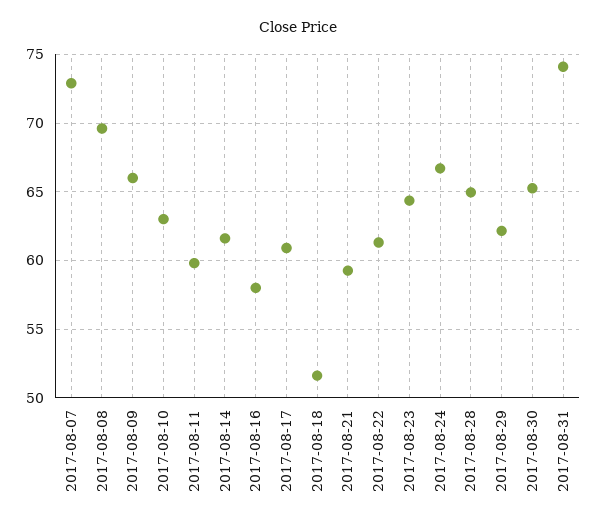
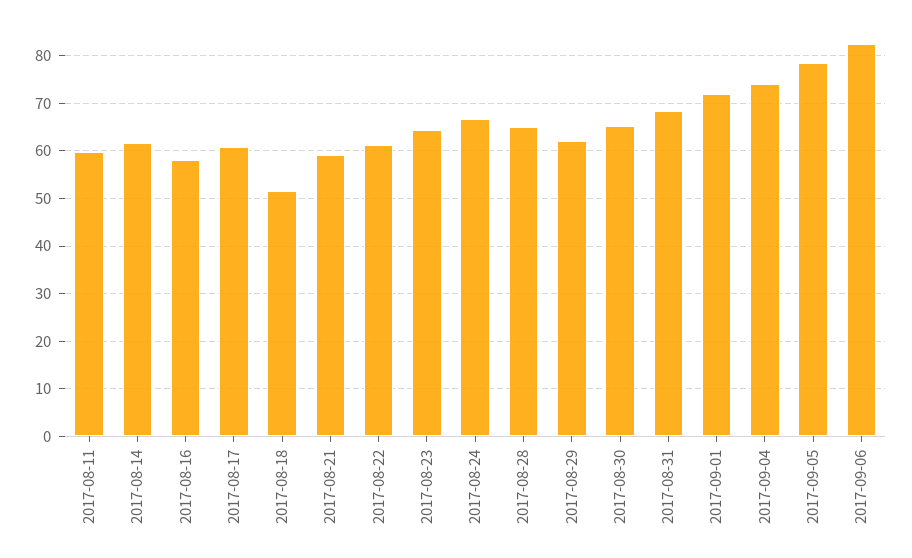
2017-08-07: 73 -> none
2017-08-08: 69.5 -> none
2017-08-09: 66 -> none
2017-08-10: 63 -> none
2017-08-31: 74 -> 68
2017-09-01: none -> 72
2017-09-04: none -> 74
2017-09-05: none -> 78
2017-09-06: none -> 82

